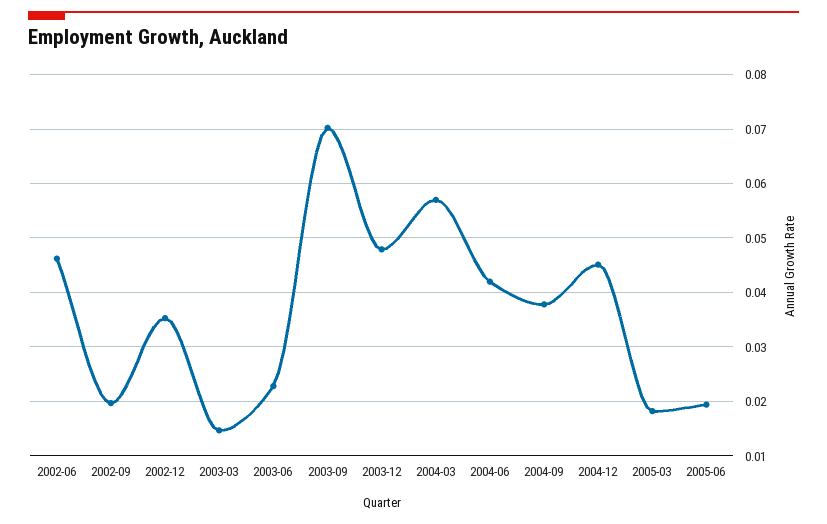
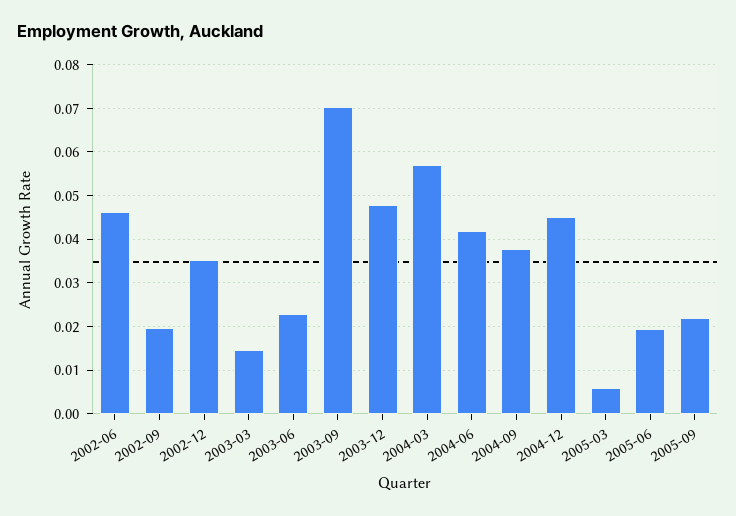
2005-03: 0.018 -> 0.006
2005-09: none -> 0.022

